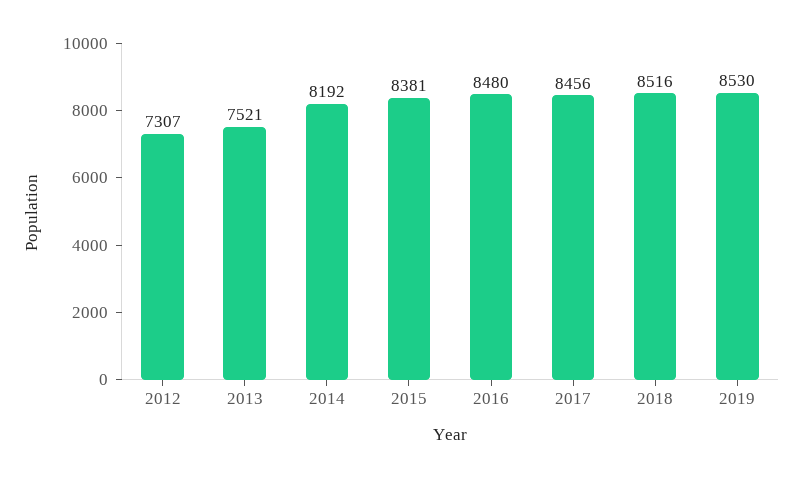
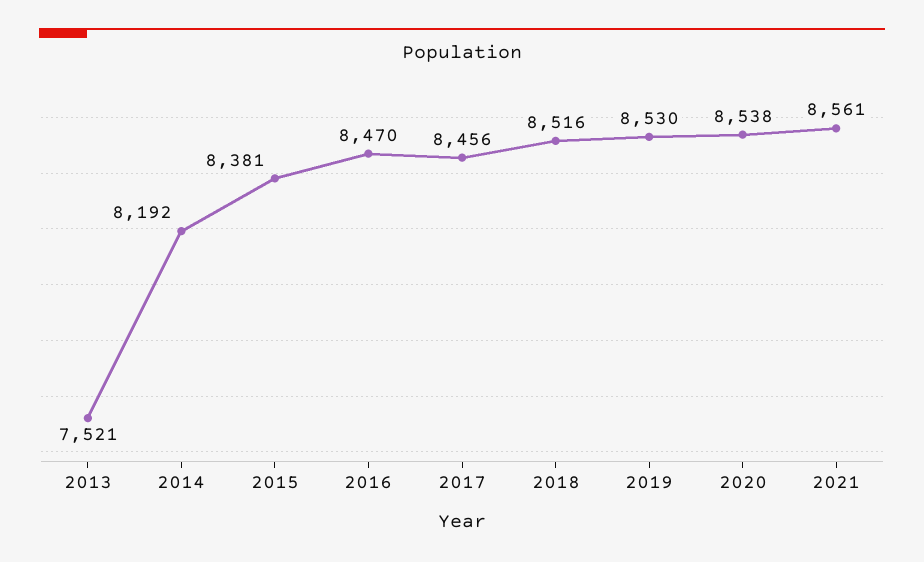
2012: 7307 -> none
2016: 8480 -> 8470
2020: none -> 8538
2021: none -> 8561

